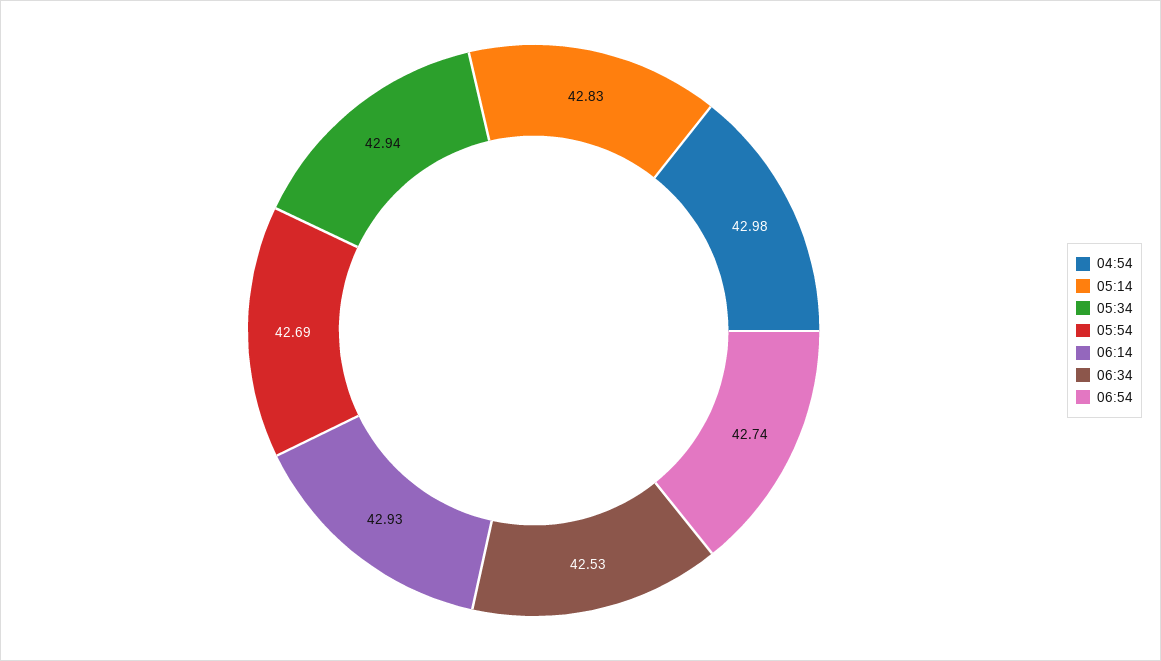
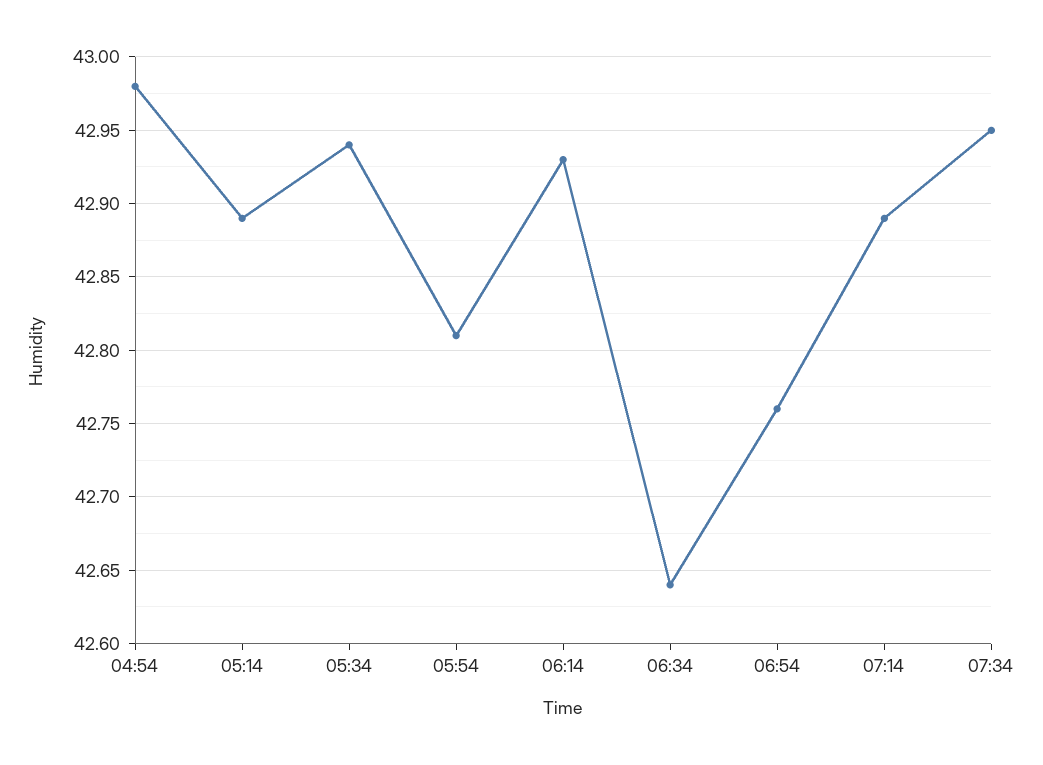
05:14: 42.83 -> 42.89
05:54: 42.69 -> 42.81
06:34: 42.53 -> 42.64
06:54: 42.74 -> 42.76
07:14: none -> 42.89
07:34: none -> 42.95

